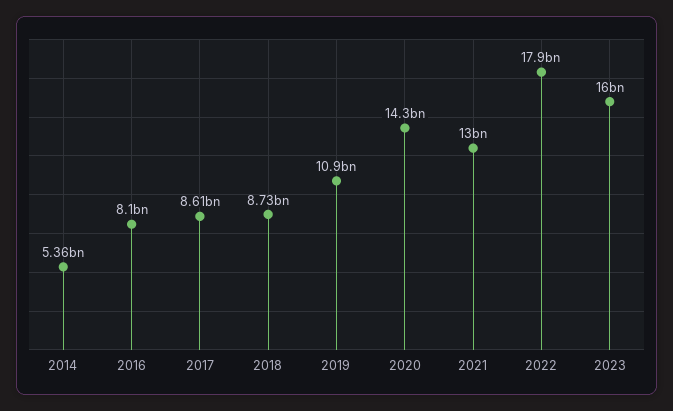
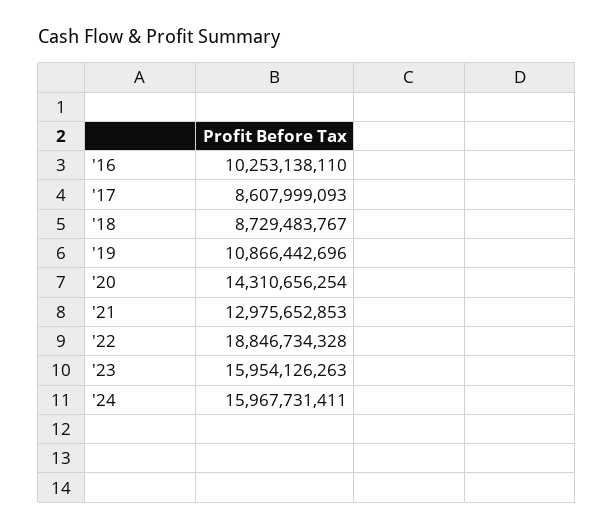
2014: 5360000000 -> none
2016: 8100000000 -> 10253138110
2022: 17900000000 -> 18846734328
'24: none -> 15967731411

